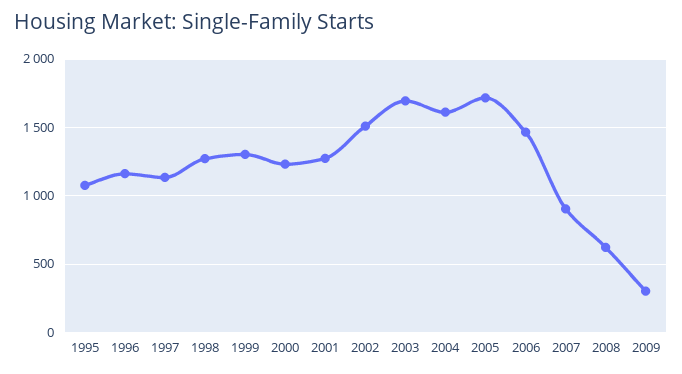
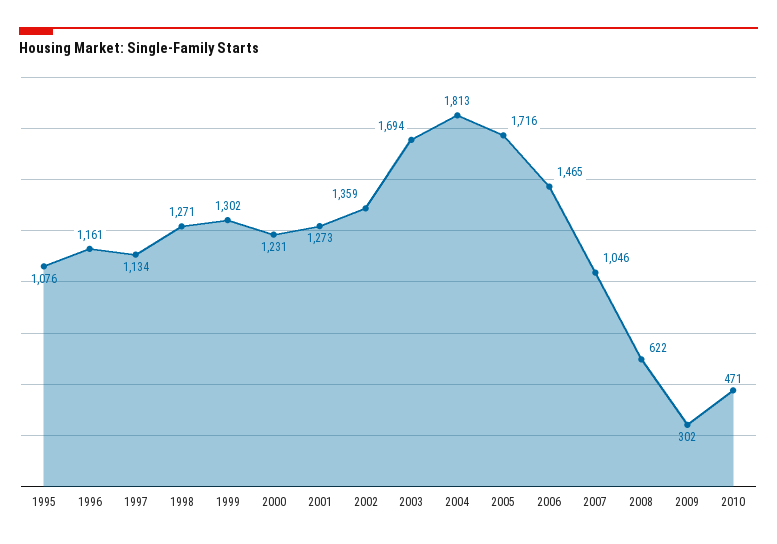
2002: 1500 -> 1359
2004: 1600 -> 1813
2007: 900 -> 1046
2010: none -> 471

